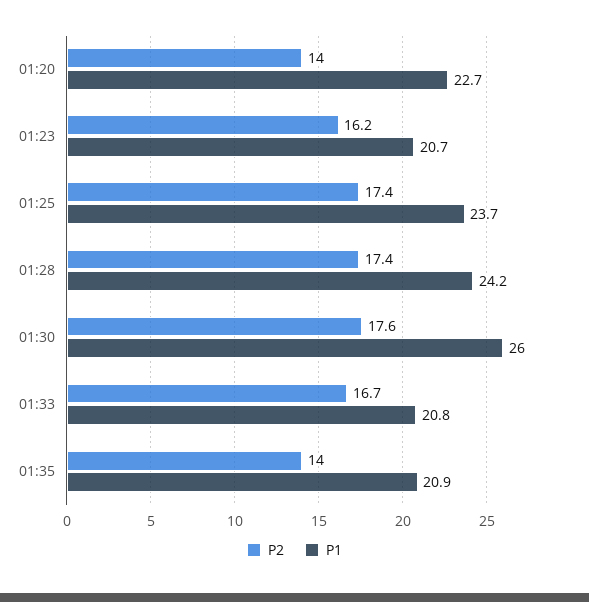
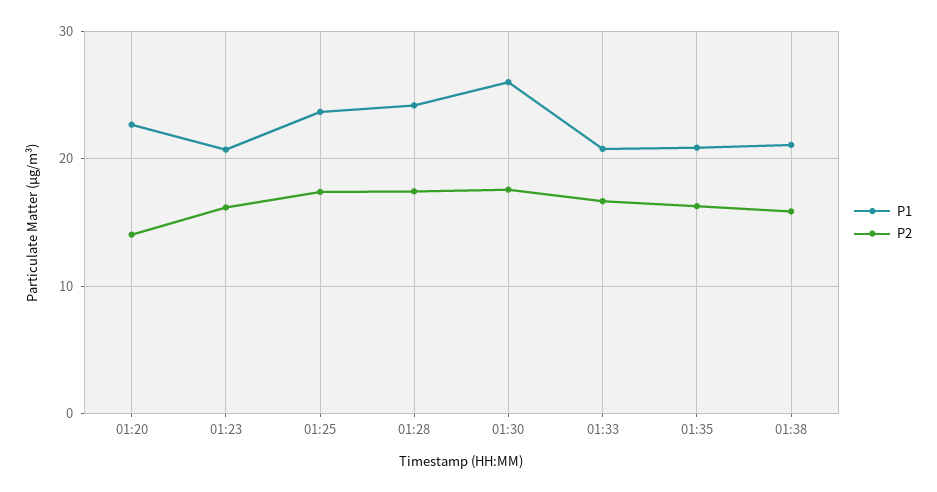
P2, 01:35: 14 -> 16
P1, 01:38: none -> 21
P2, 01:38: none -> 16

